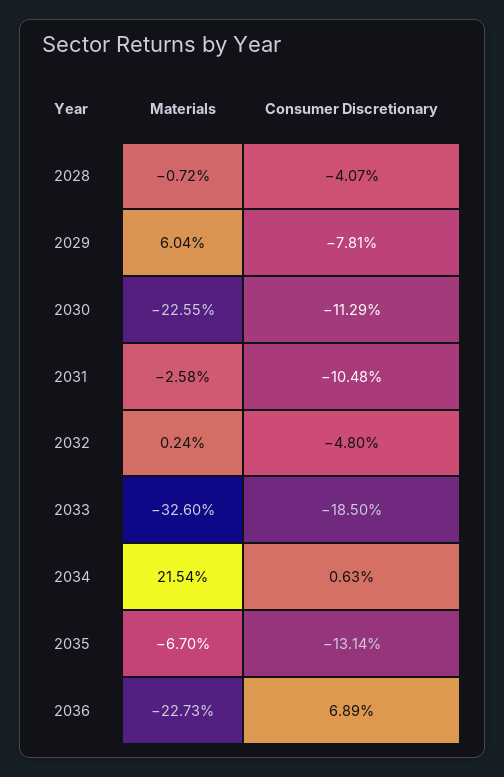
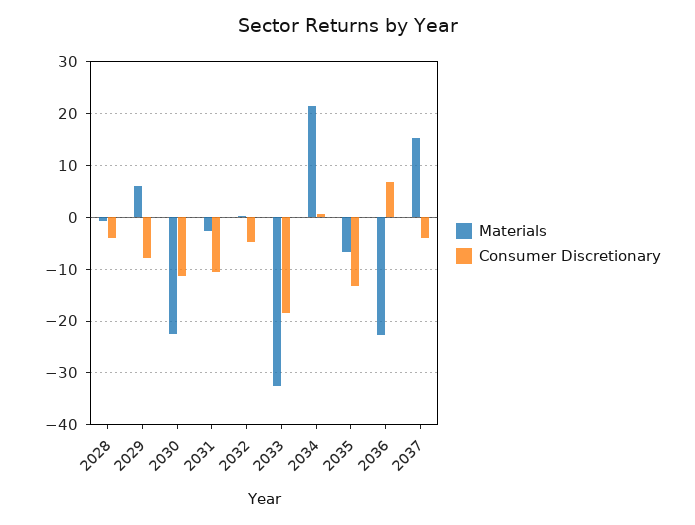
Materials, 2037: none -> 16
Consumer Discretionary, 2037: none -> -4

